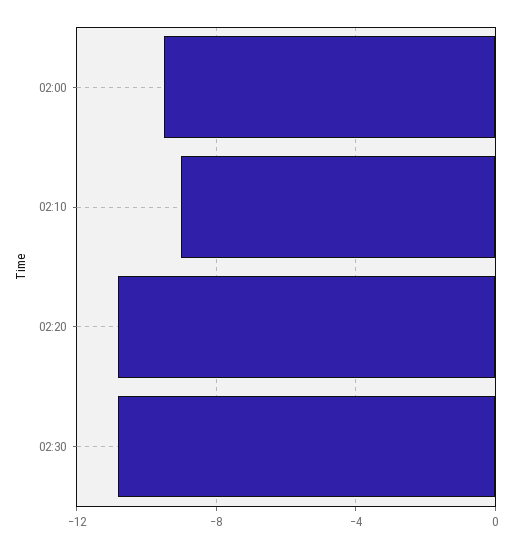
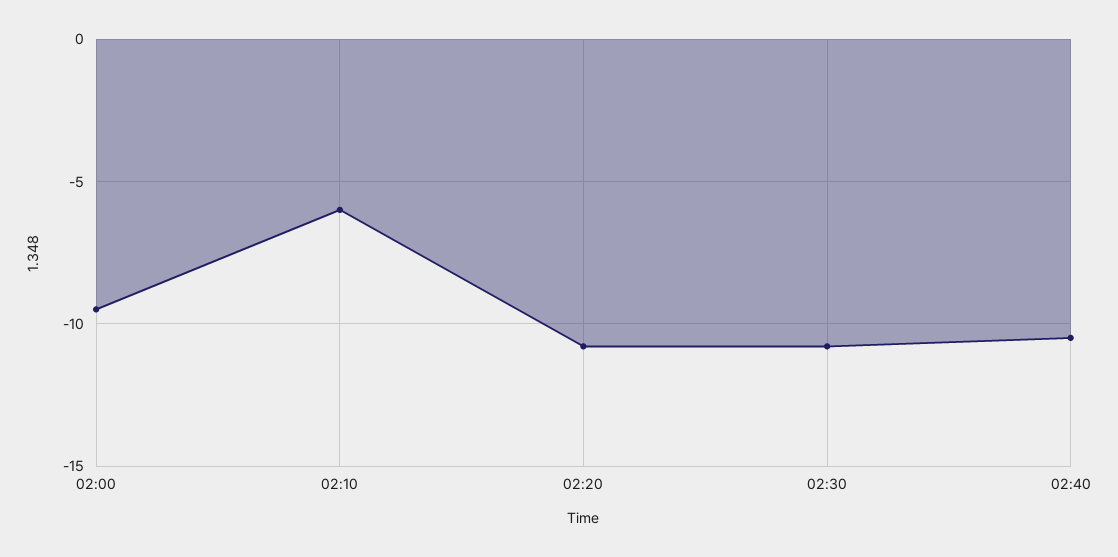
02:10: -9 -> -6
02:40: none -> -10.5

